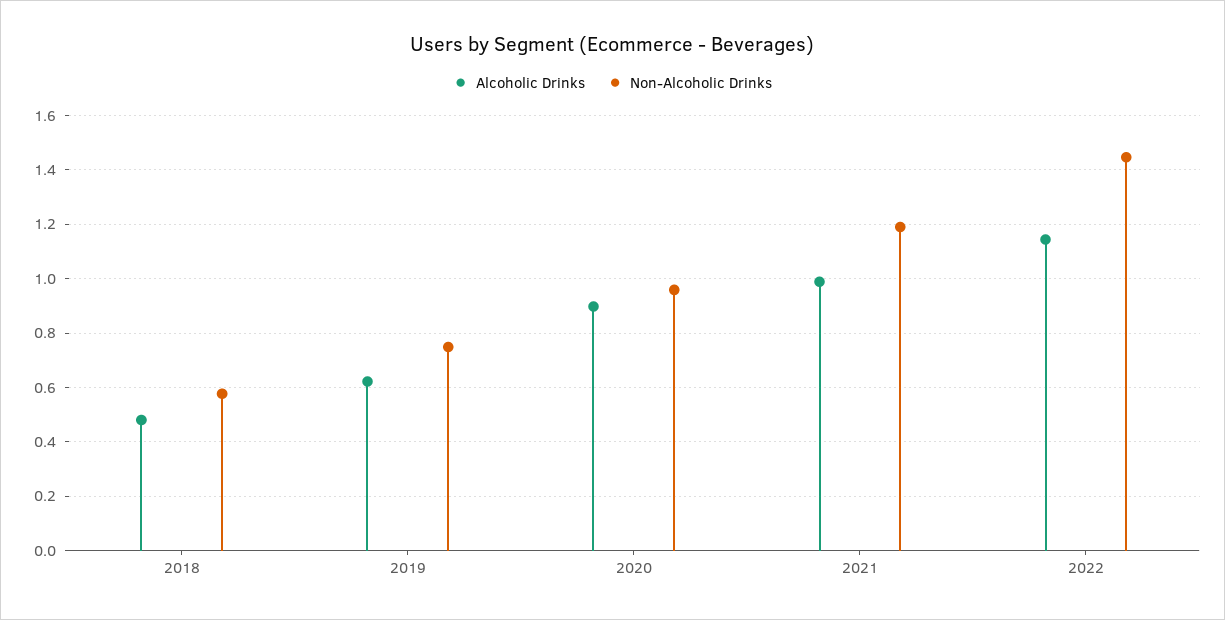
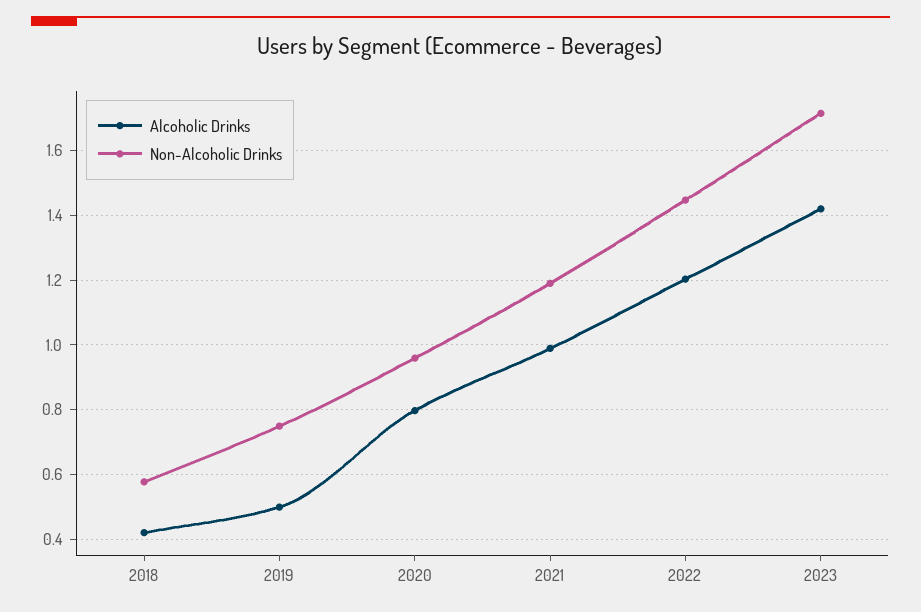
Alcoholic Drinks, 2018: 0.475 -> 0.42
Alcoholic Drinks, 2019: 0.625 -> 0.5
Alcoholic Drinks, 2020: 0.9 -> 0.8
Alcoholic Drinks, 2022: 1.15 -> 1.2
Alcoholic Drinks, 2023: none -> 1.42
Non-Alcoholic Drinks, 2023: none -> 1.72

